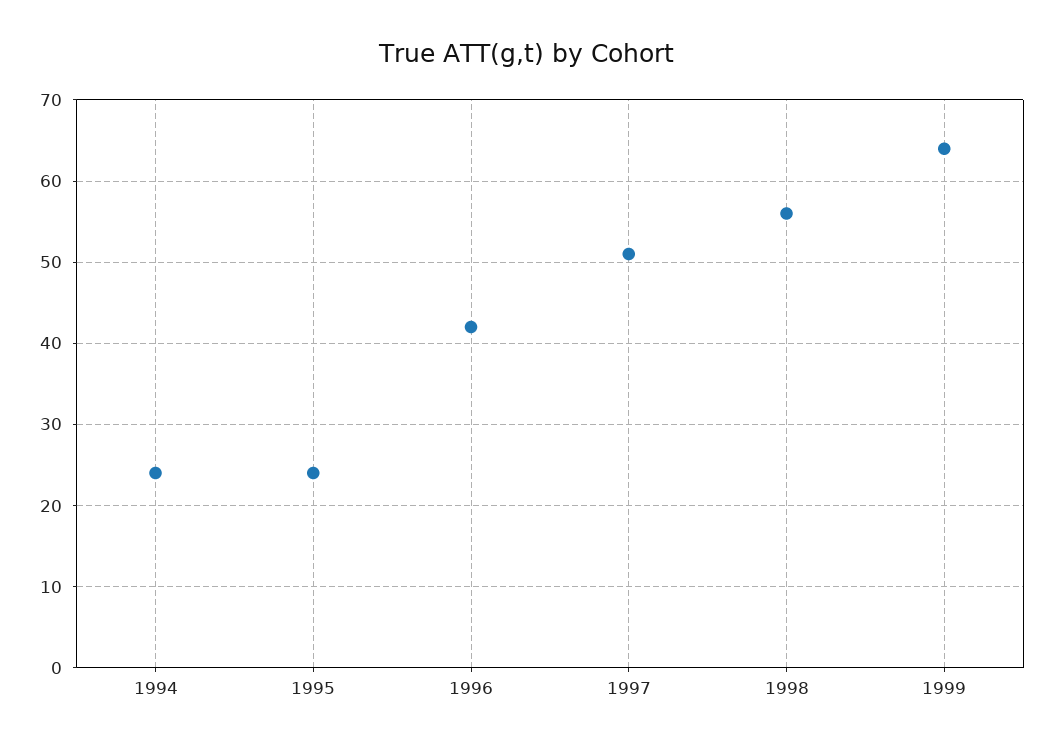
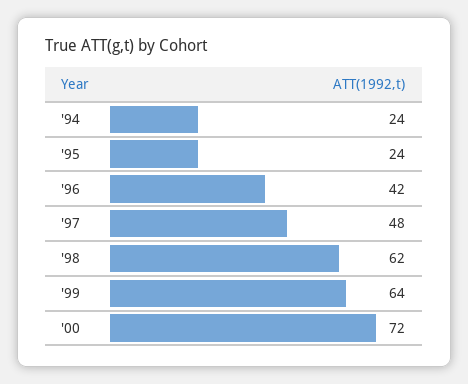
1997: 51 -> 48
1998: 56 -> 62
'00: none -> 72

